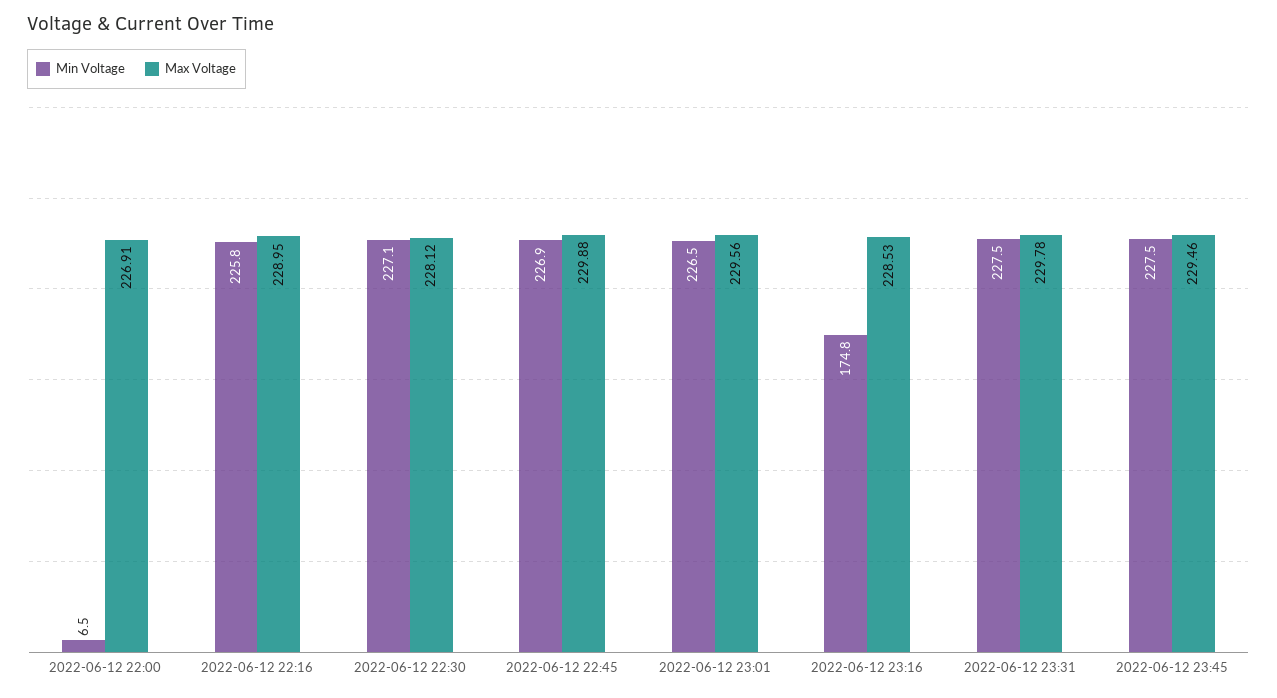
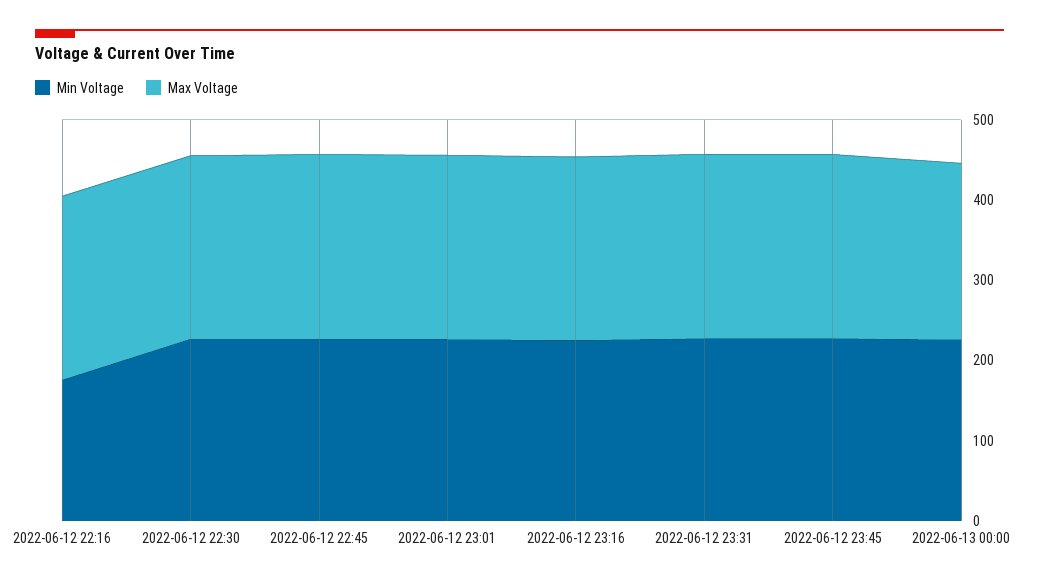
Min Voltage, 2022-06-12 22:00: 6.5 -> none
Max Voltage, 2022-06-12 22:00: 226.91 -> none
Min Voltage, 2022-06-12 22:16: 225.8 -> 180
Min Voltage, 2022-06-12 23:16: 174.8 -> 220
Min Voltage, 2022-06-13 00:00: none -> 220
Max Voltage, 2022-06-13 00:00: none -> 220

